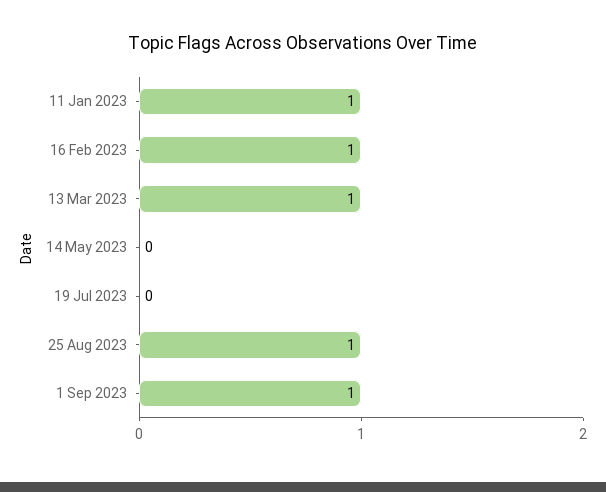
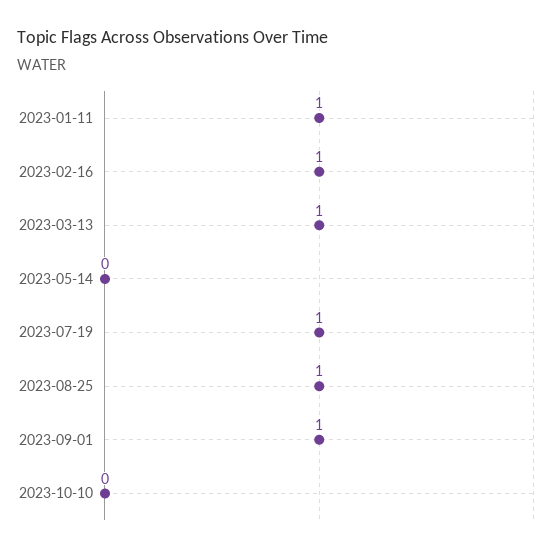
19 Jul 2023: 0 -> 1
2023-10-10: none -> 0

